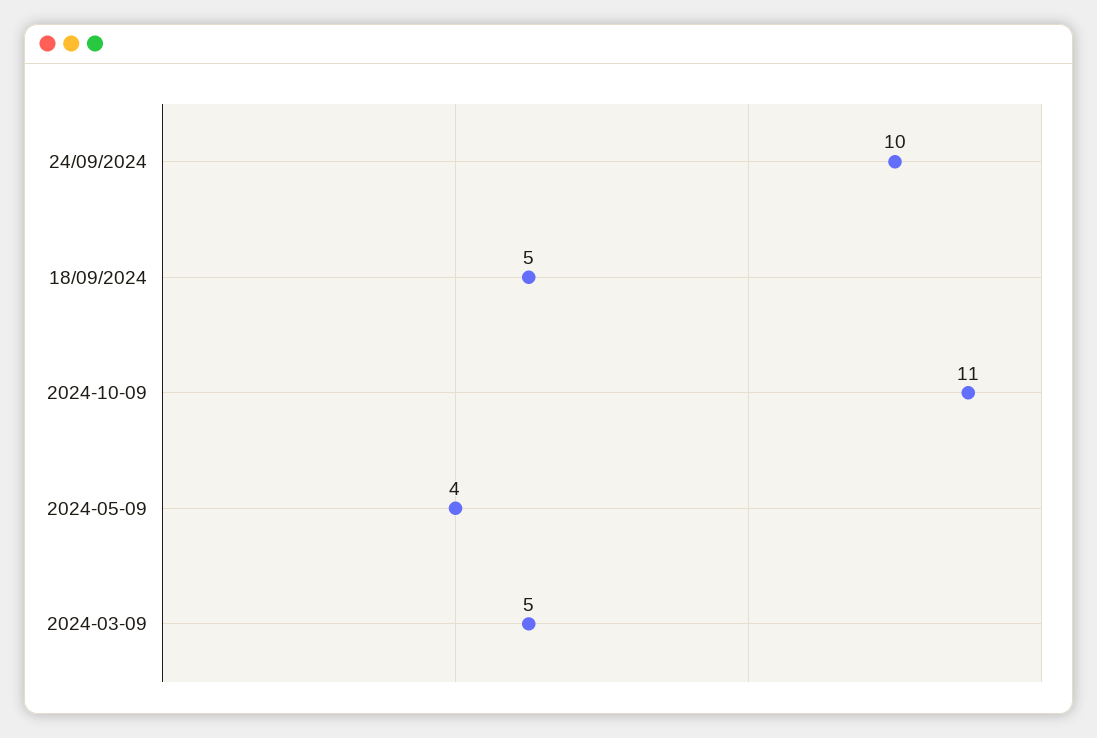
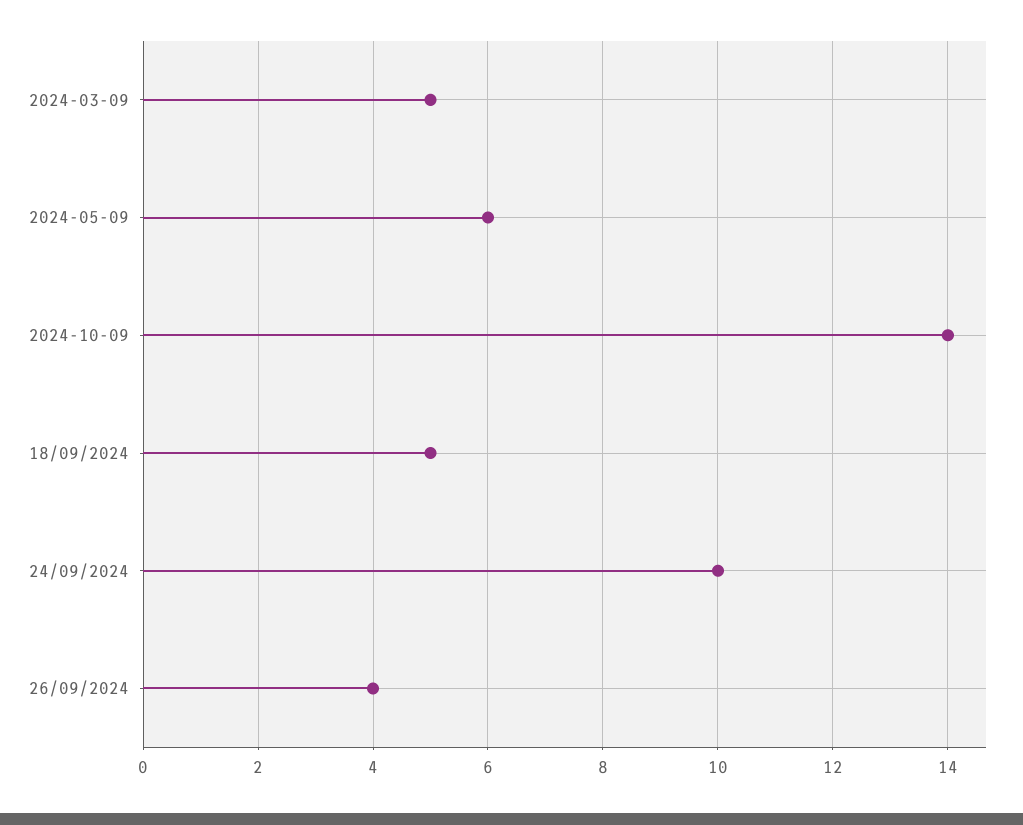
2024-10-09: 11 -> 14
2024-05-09: 4 -> 6
26/09/2024: none -> 4

